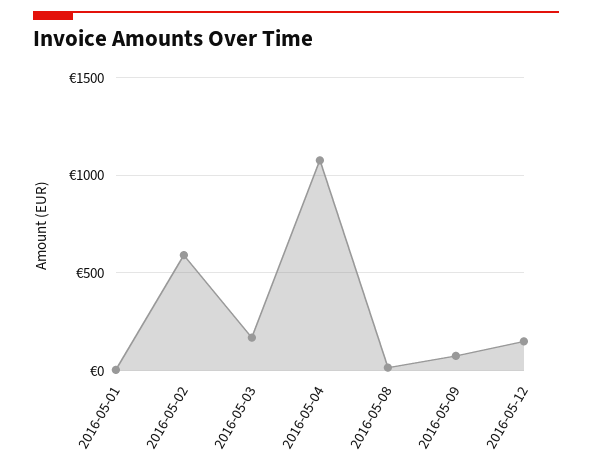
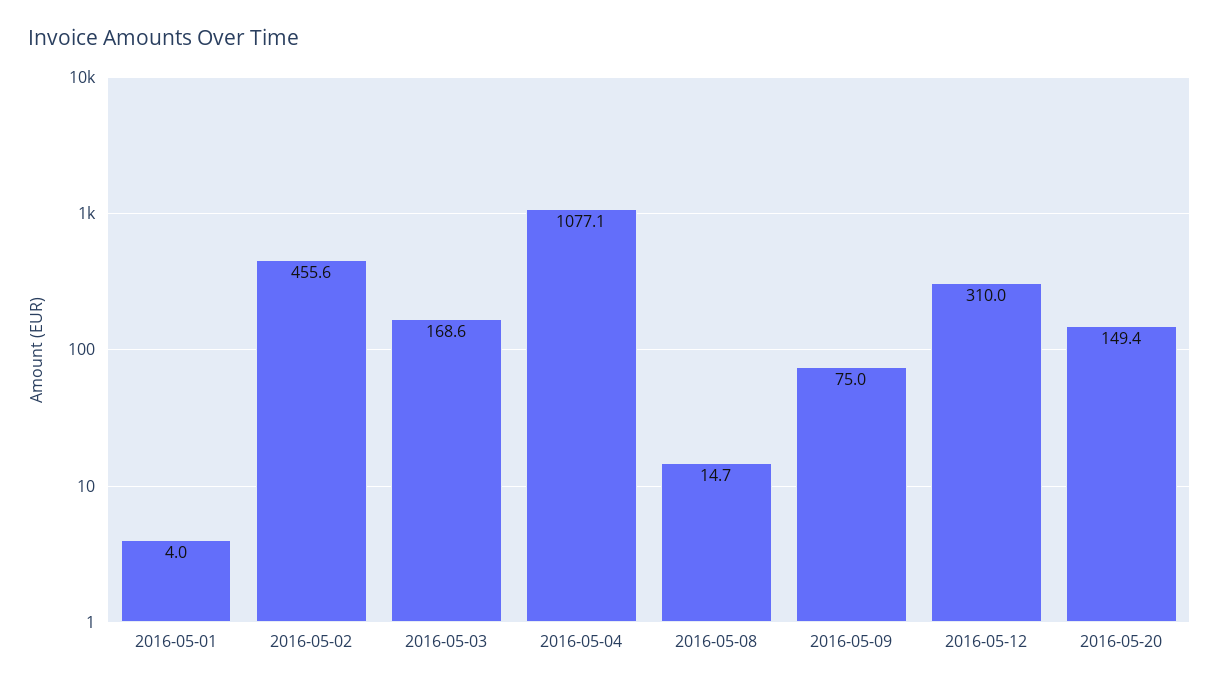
2016-05-02: 600 -> 455.6
2016-05-12: 150 -> 310
2016-05-20: none -> 149.4

